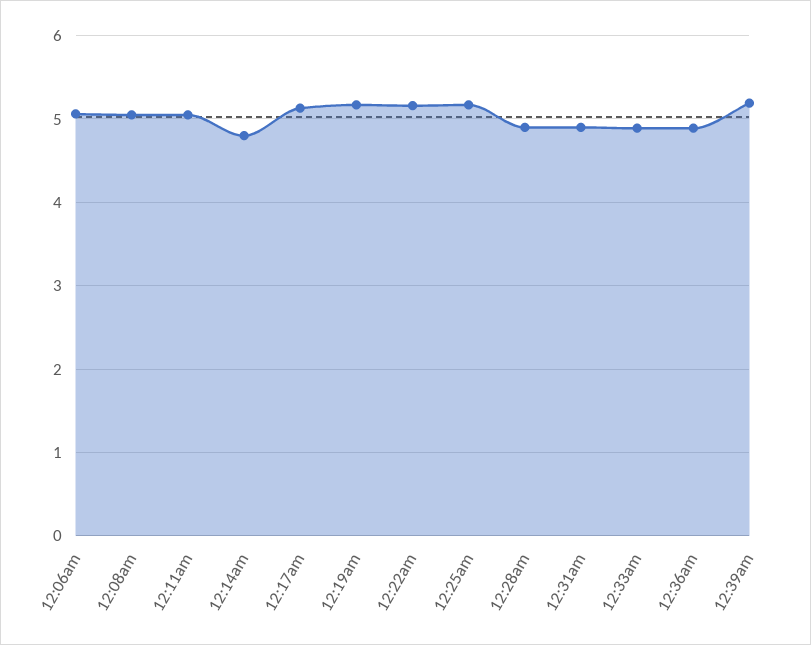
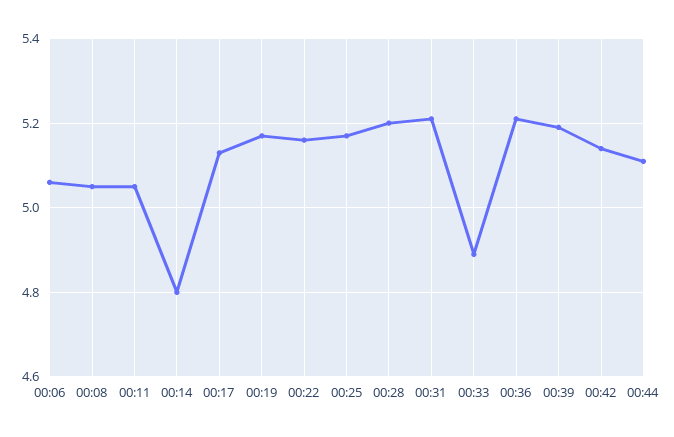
12:28am: 4.9 -> 5.2
12:31am: 4.9 -> 5.2
12:36am: 4.9 -> 5.2
00:42: none -> 5.15
00:44: none -> 5.1

